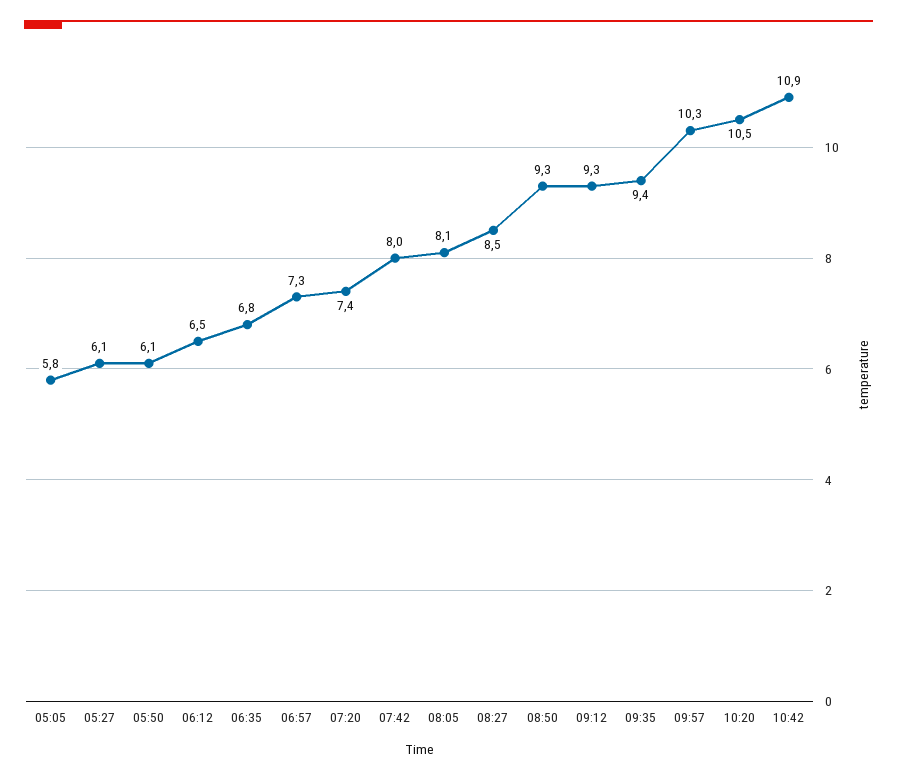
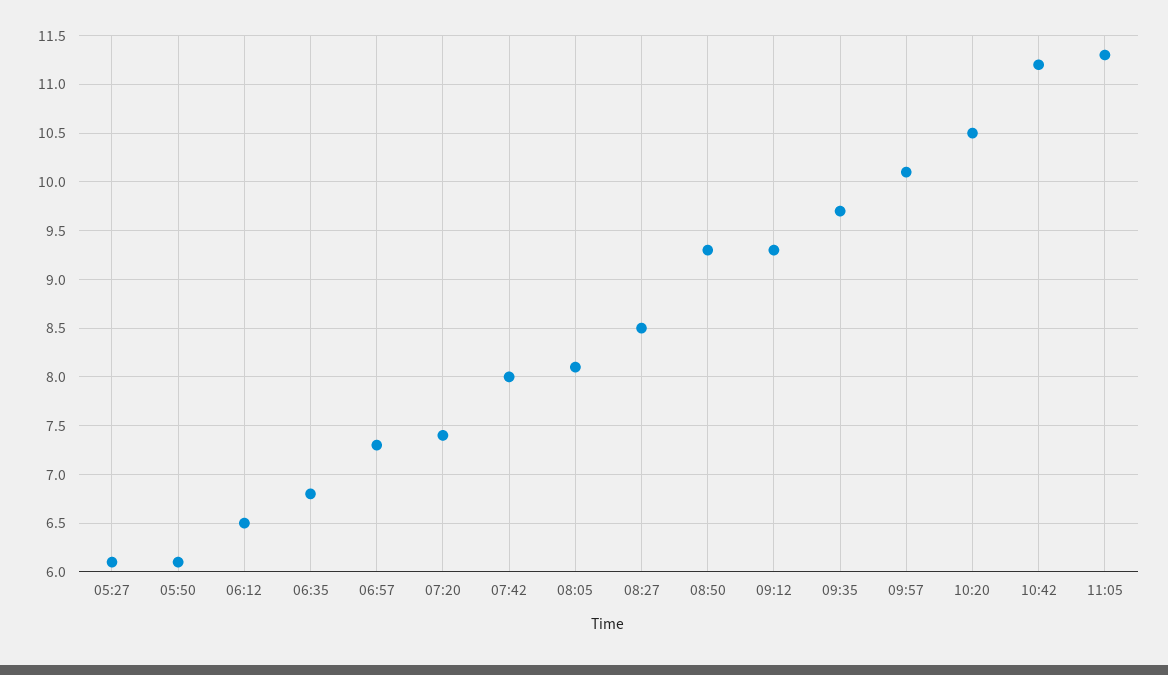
05:05: 5.8 -> none
09:35: 9.4 -> 9.7
09:57: 10.3 -> 10.1
10:42: 10.9 -> 11.2
11:05: none -> 11.3

